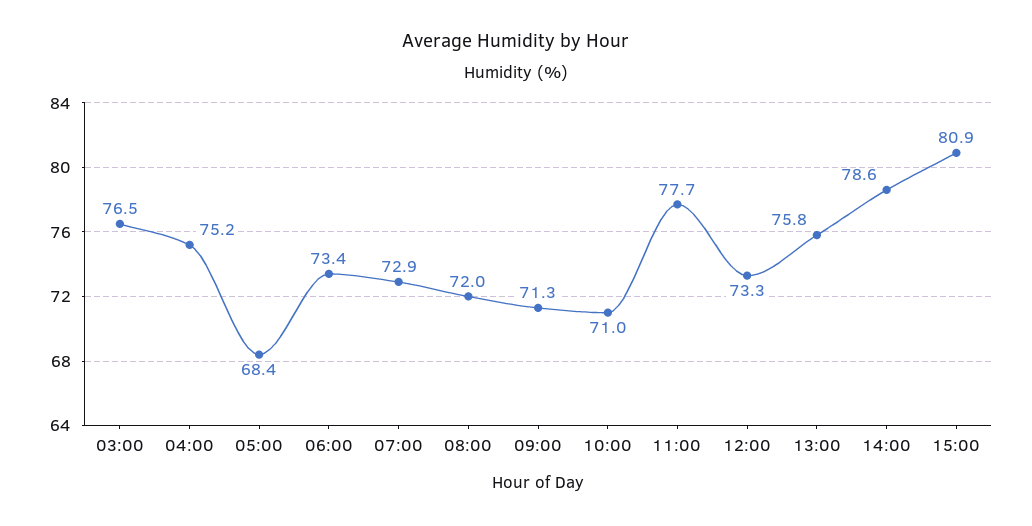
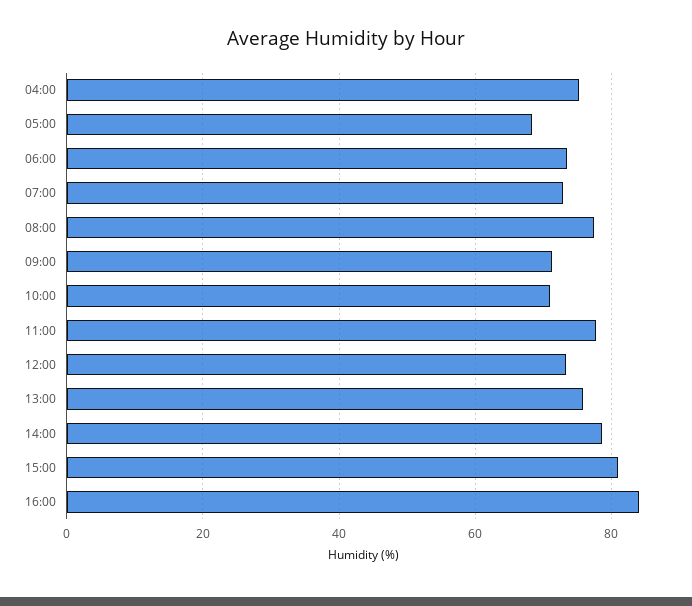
03:00: 76.5 -> none
08:00: 72 -> 78
16:00: none -> 84

